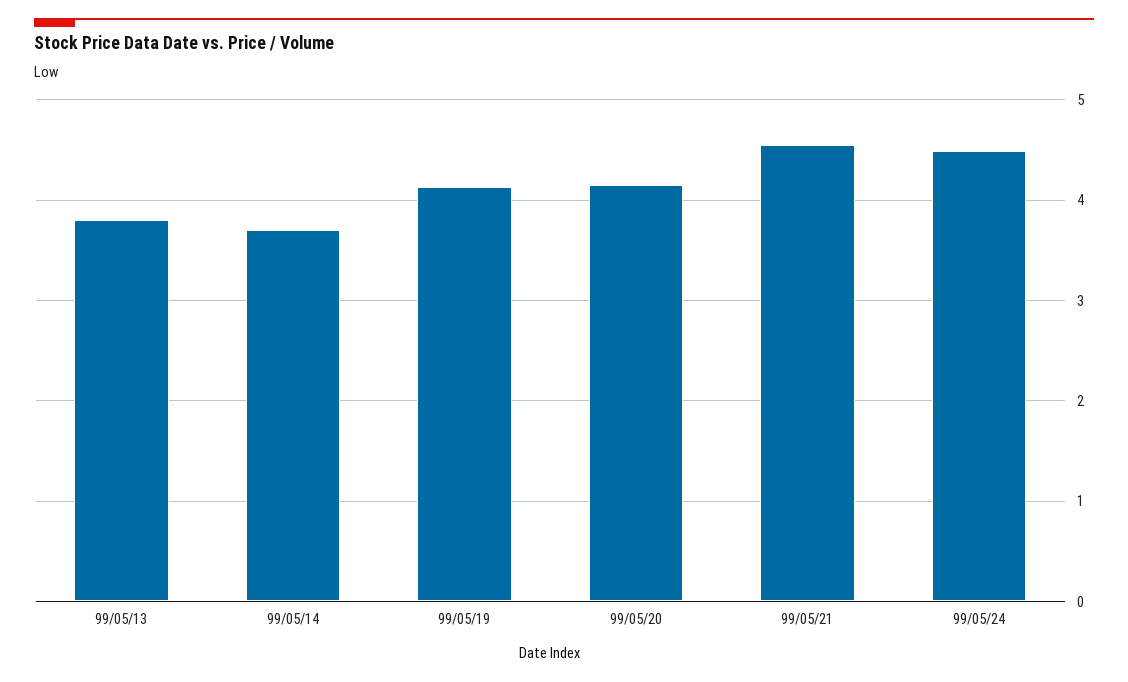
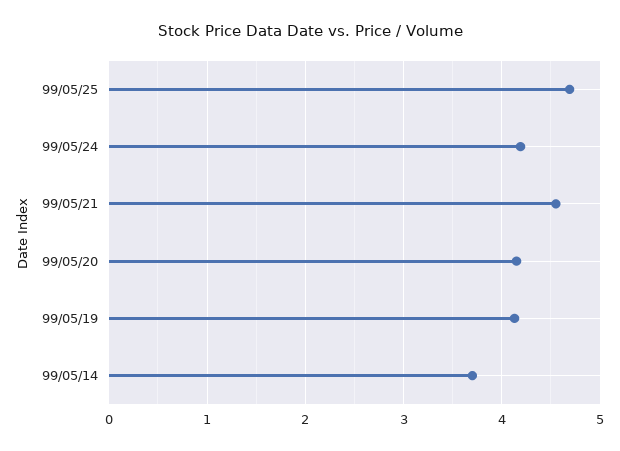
99/05/13: 3.8 -> none
99/05/24: 4.5 -> 4.2
99/05/25: none -> 4.7

